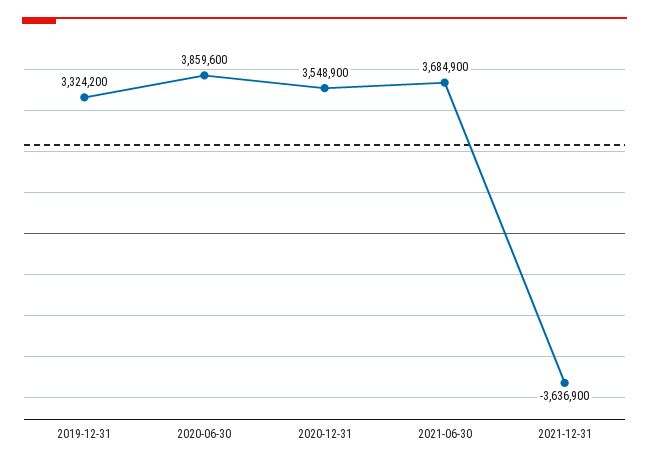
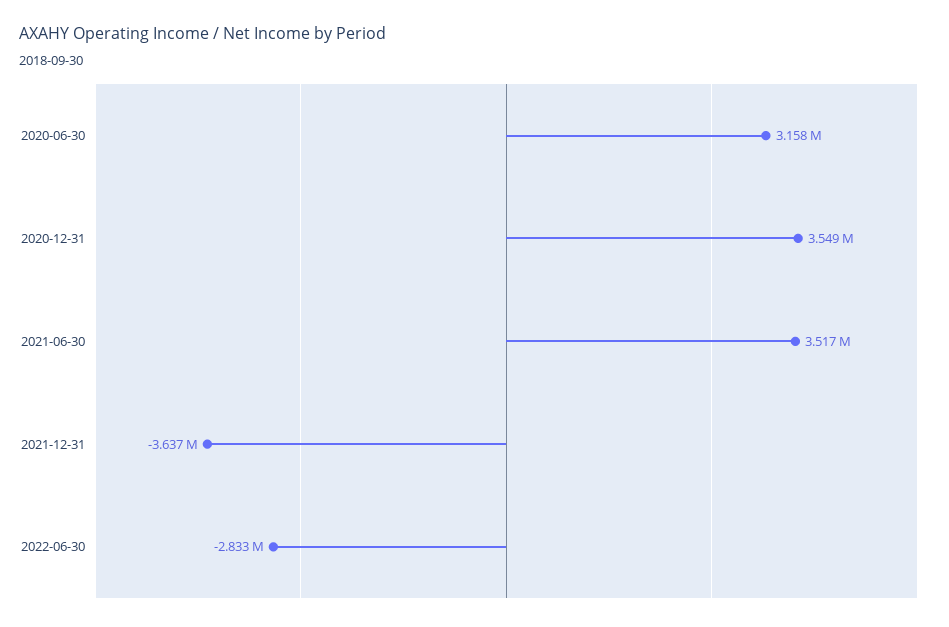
2019-12-31: 3324200 -> none
2020-06-30: 3859600 -> 3158000
2021-06-30: 3684900 -> 3517000
2022-06-30: none -> -2833000

